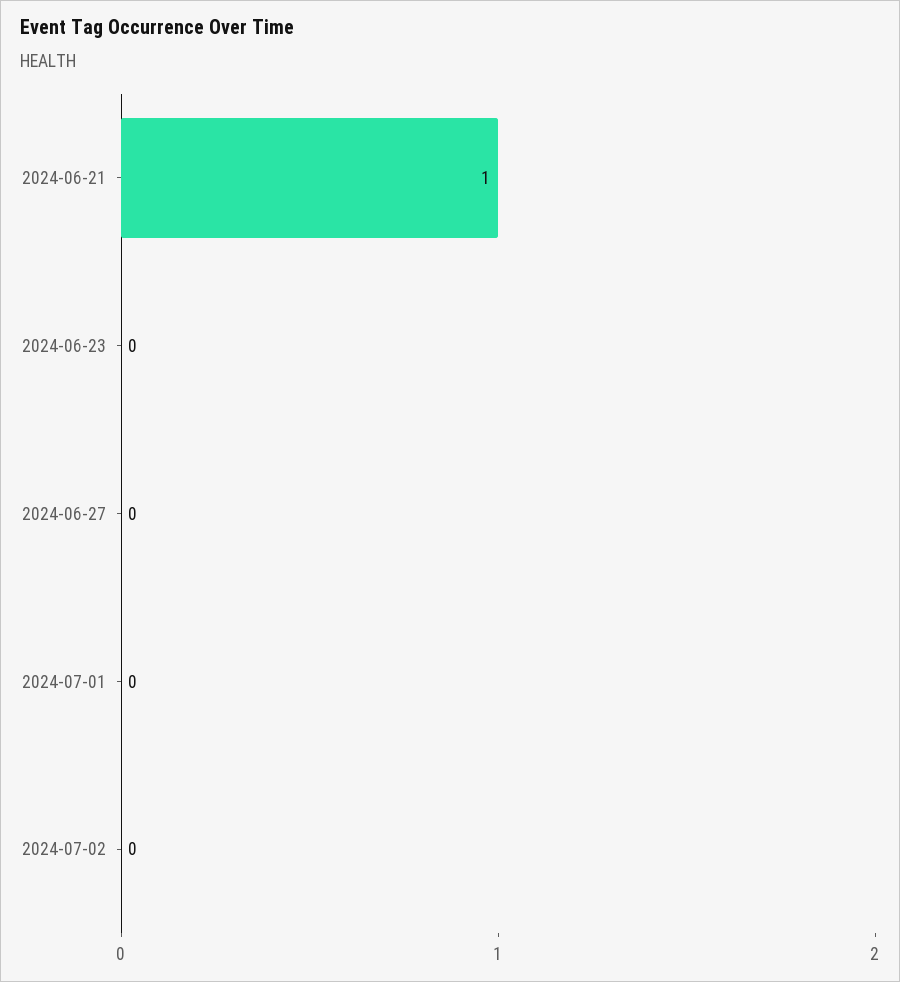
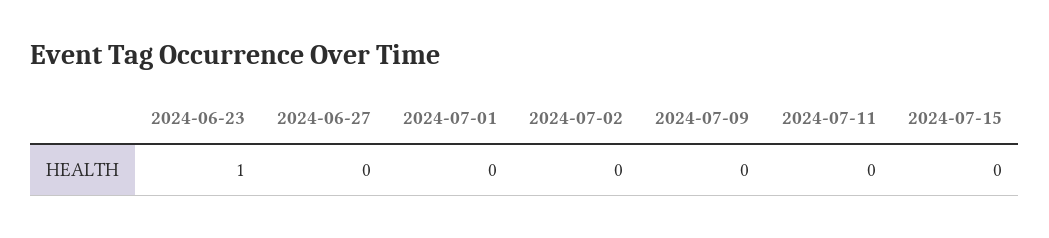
2024-06-21: 1 -> none
2024-06-23: 0 -> 1
2024-07-09: none -> 0
2024-07-11: none -> 0
2024-07-15: none -> 0

